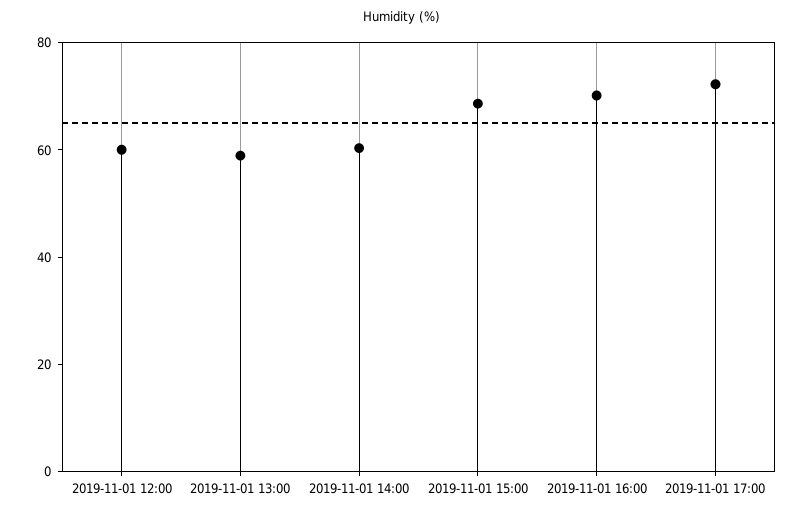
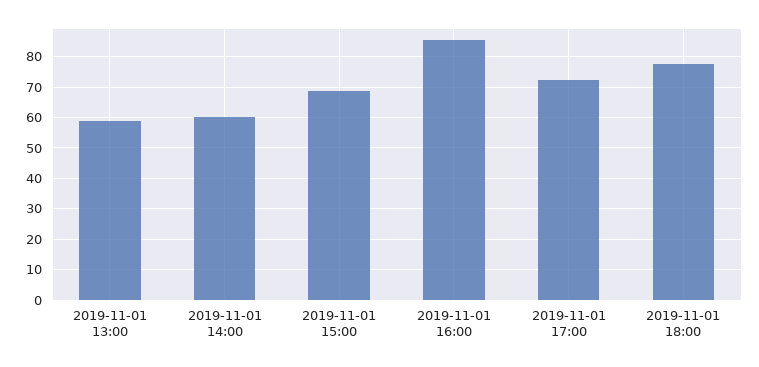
2019-11-01 12:00: 60 -> none
2019-11-01 16:00: 70 -> 86
2019-11-01 18:00: none -> 78

